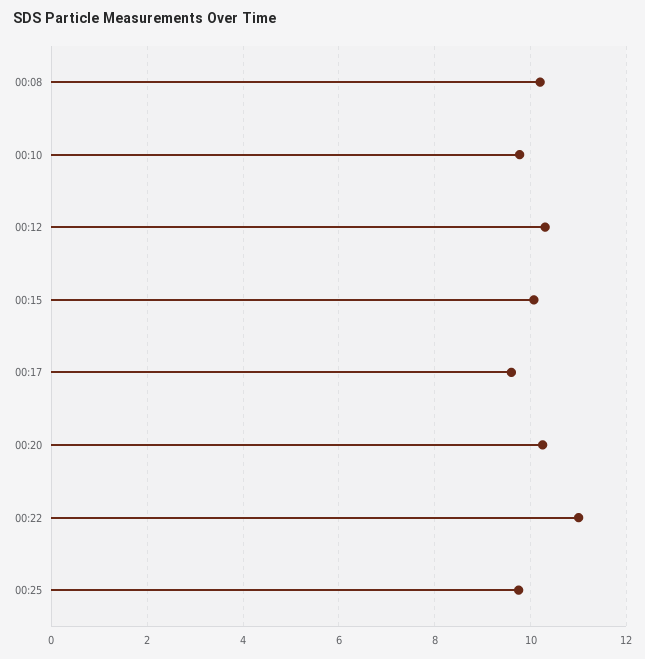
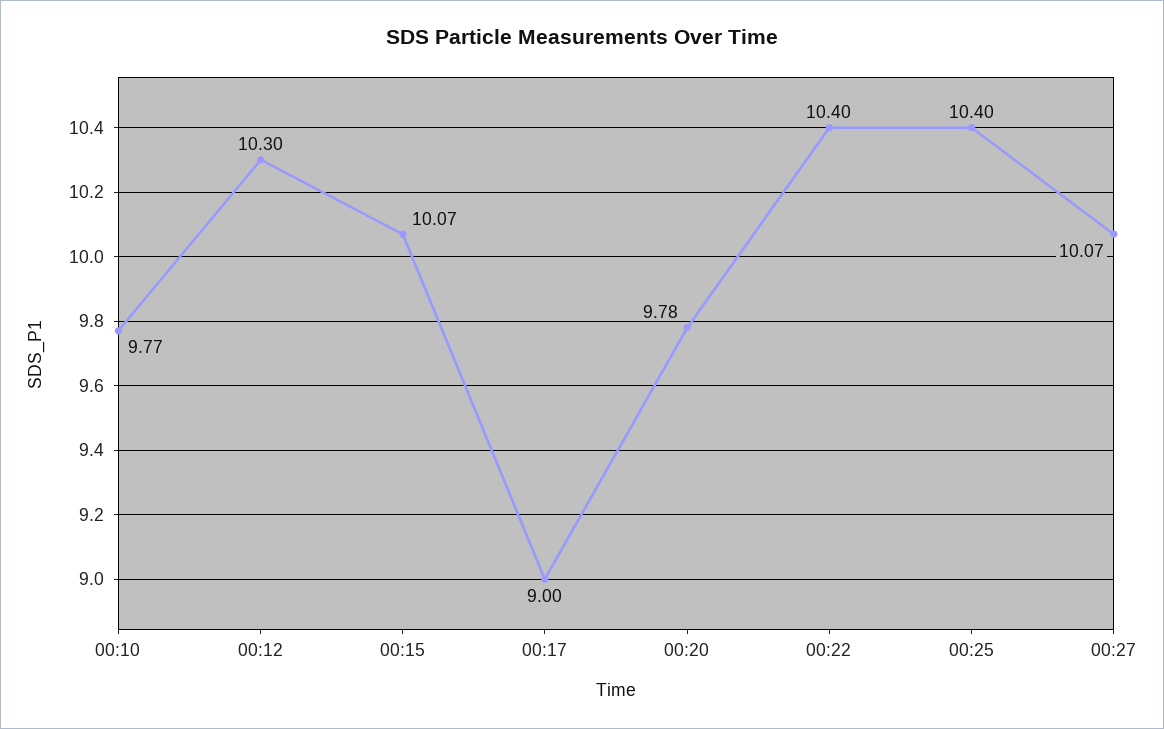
00:08: 10.2 -> none
00:17: 9.6 -> 9
00:20: 10.2 -> 9.78
00:22: 11 -> 10.4
00:25: 9.8 -> 10.4
00:27: none -> 10.07

